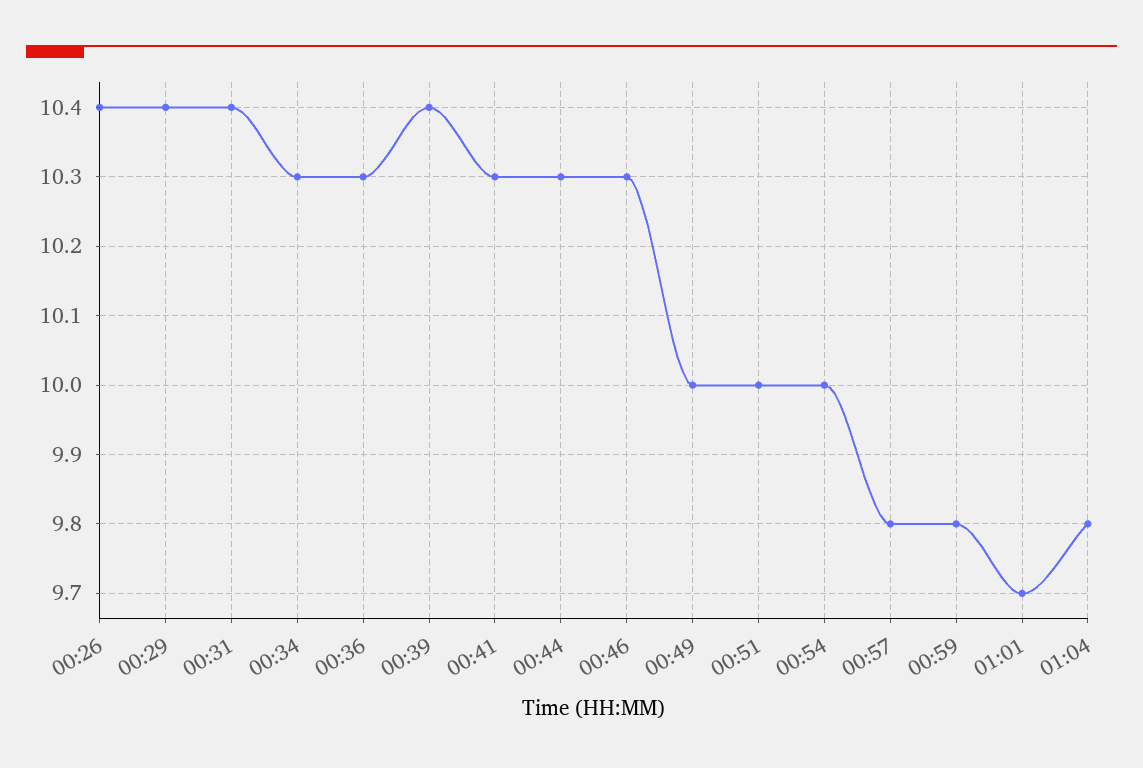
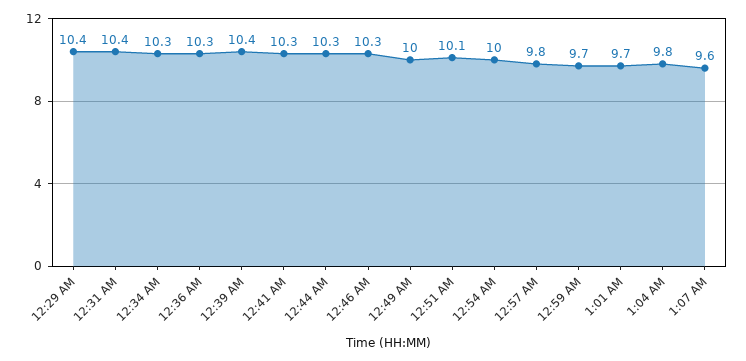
00:26: 10.4 -> none
00:51: 10 -> 10.1
00:59: 9.8 -> 9.7
1:07 AM: none -> 9.6

